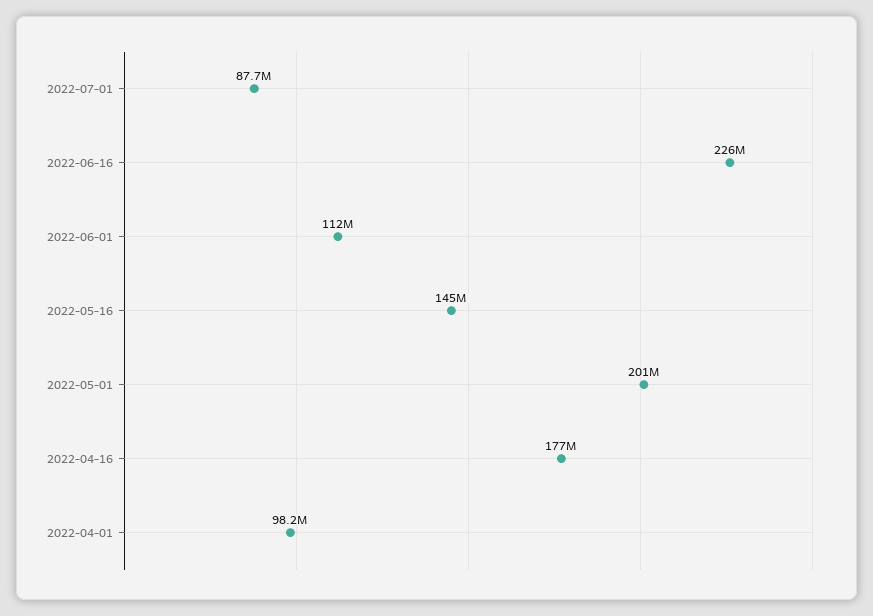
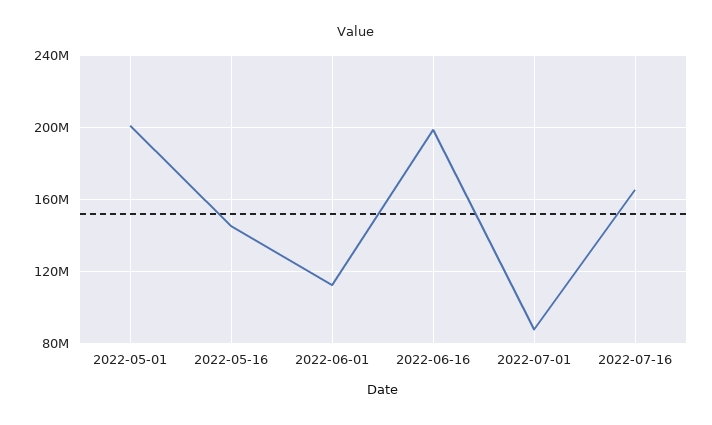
2022-06-16: 226000000 -> 200000000
2022-04-16: 177000000 -> none
2022-04-01: 98200000 -> none
2022-07-16: none -> 165000000

